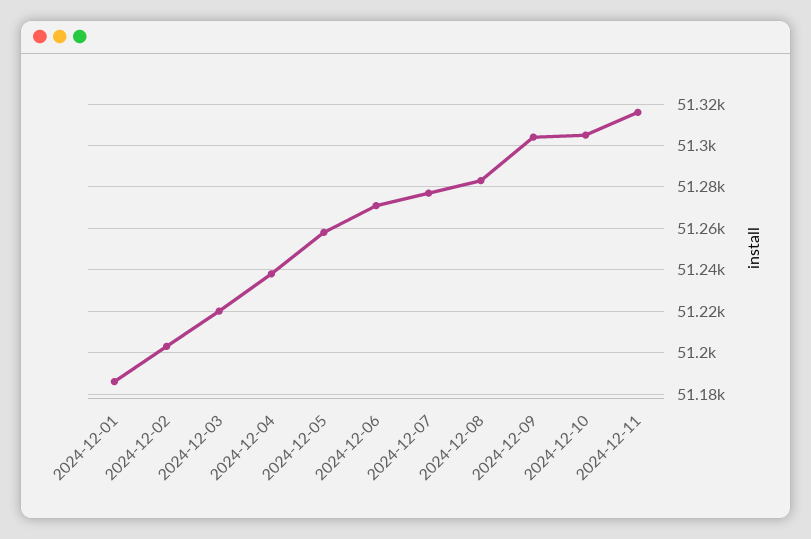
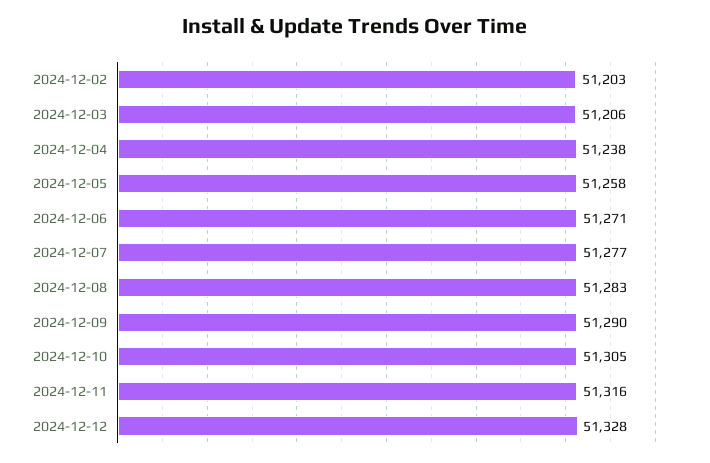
2024-12-01: 51185 -> none
2024-12-03: 51220 -> 51206
2024-12-09: 51305 -> 51290
2024-12-12: none -> 51328

